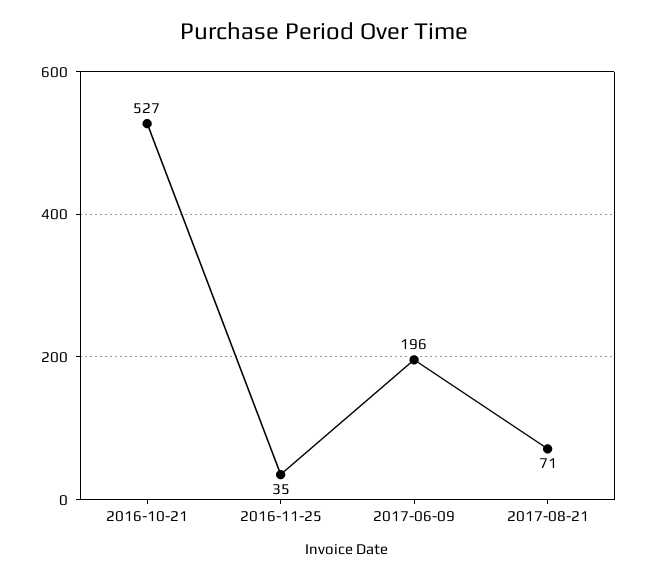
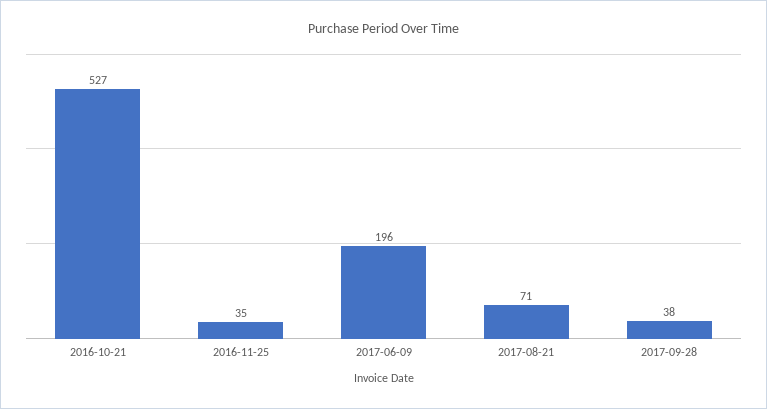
2017-09-28: none -> 38

